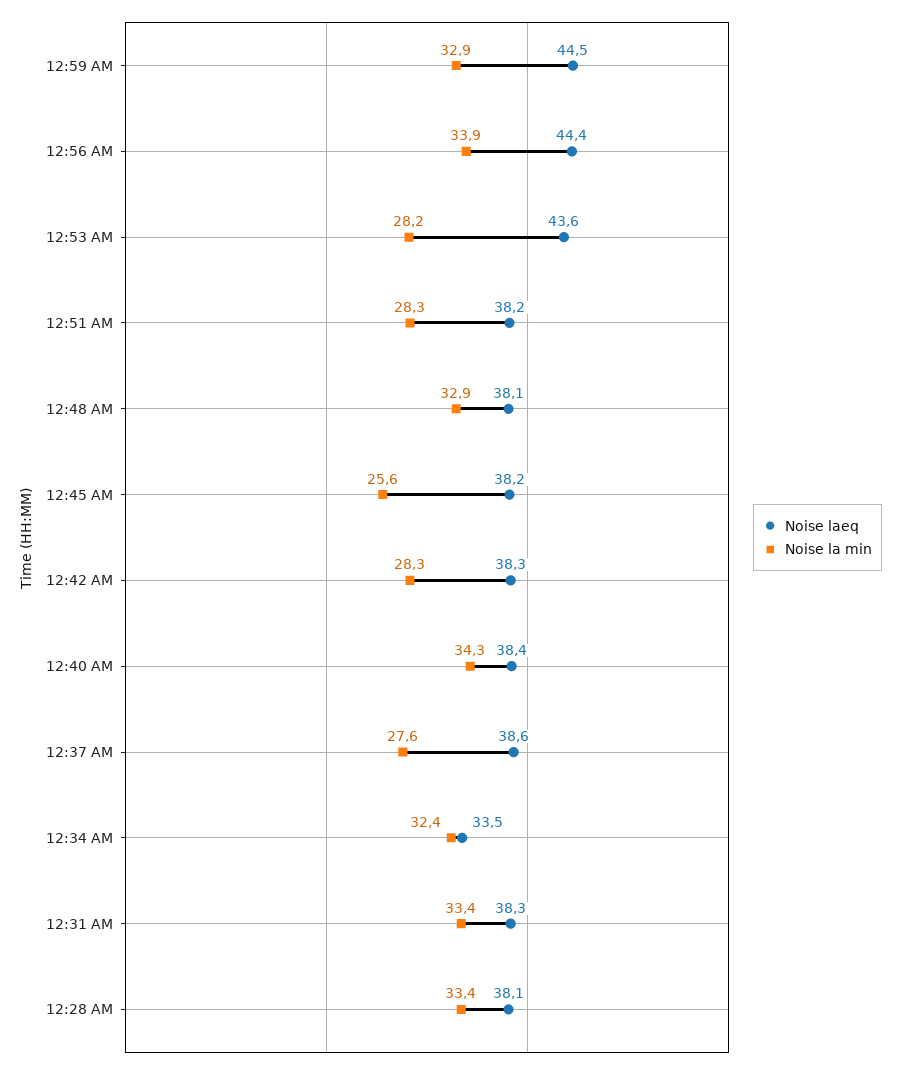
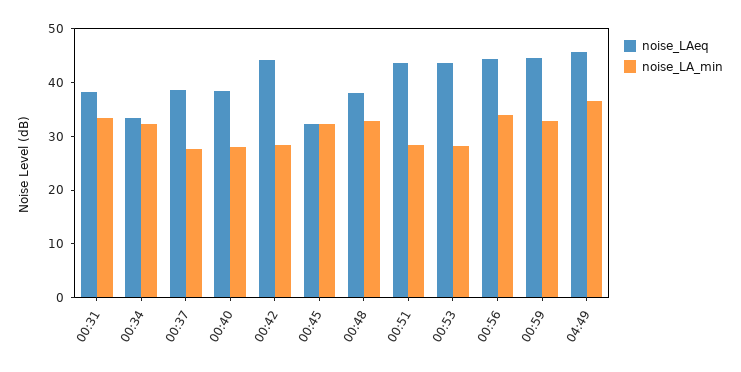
Noise laeq, 12:51 AM: 38.2 -> 44
Noise laeq, 12:45 AM: 38.2 -> 32
Noise la min, 12:45 AM: 25.6 -> 32
Noise laeq, 12:42 AM: 38.3 -> 44
Noise la min, 12:40 AM: 34.3 -> 28
Noise laeq, 12:28 AM: 38.1 -> none
Noise la min, 12:28 AM: 33.4 -> none
Noise laeq, 04:49: none -> 46
Noise la min, 04:49: none -> 36

